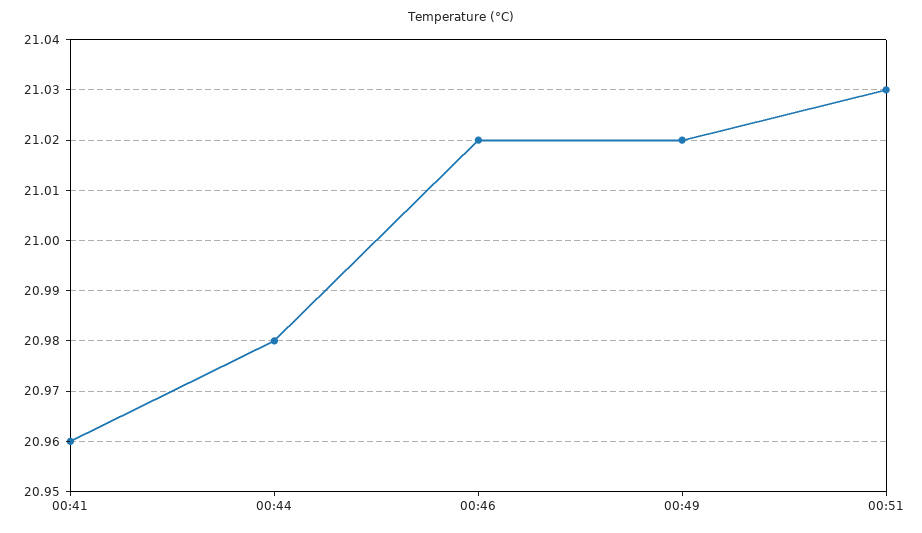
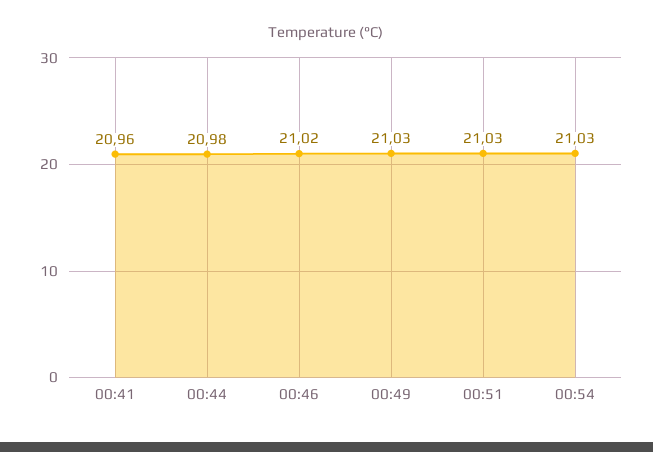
00:49: 21.02 -> 21.03
00:54: none -> 21.03

